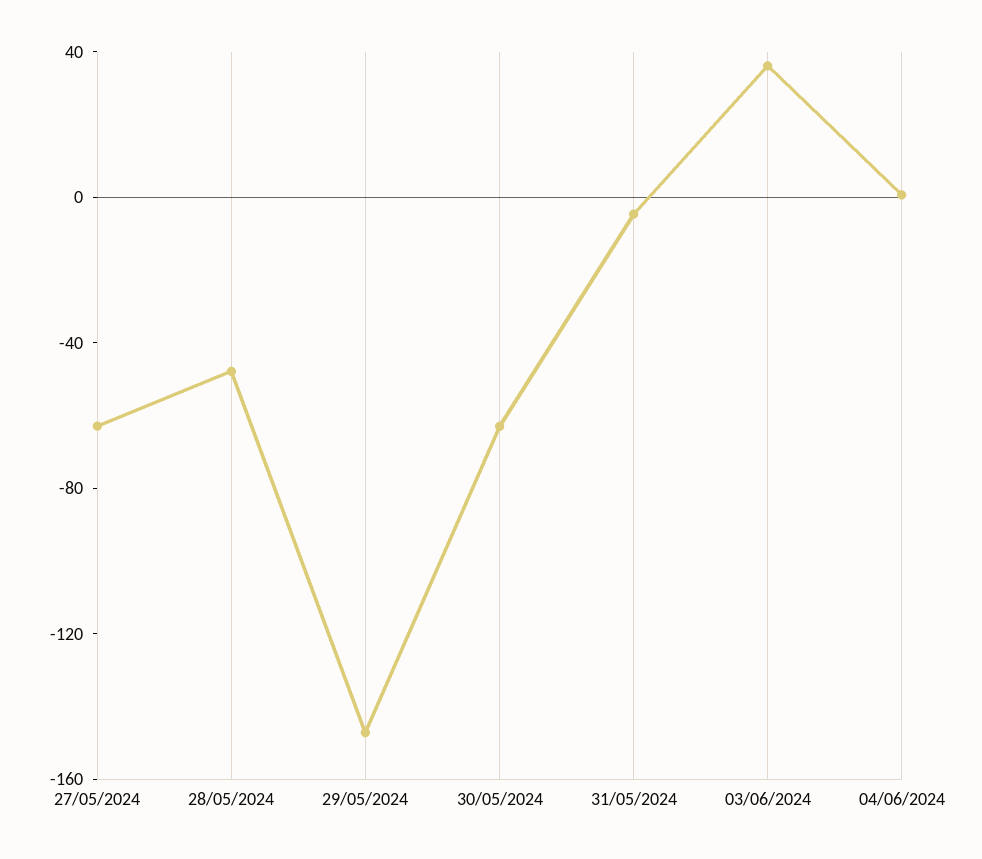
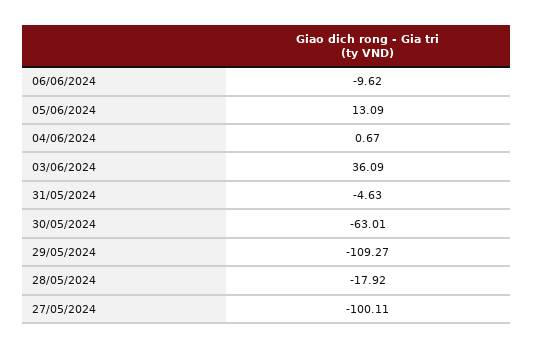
27/05/2024: -60 -> -100.11
28/05/2024: -50 -> -17.92
29/05/2024: -150 -> -109.27
06/06/2024: none -> -9.62
05/06/2024: none -> 13.09

